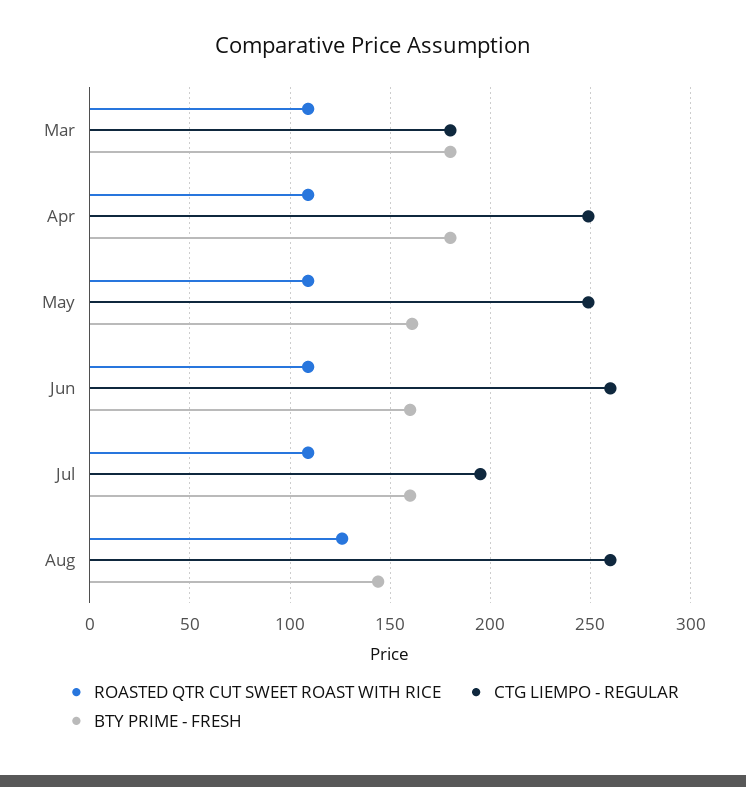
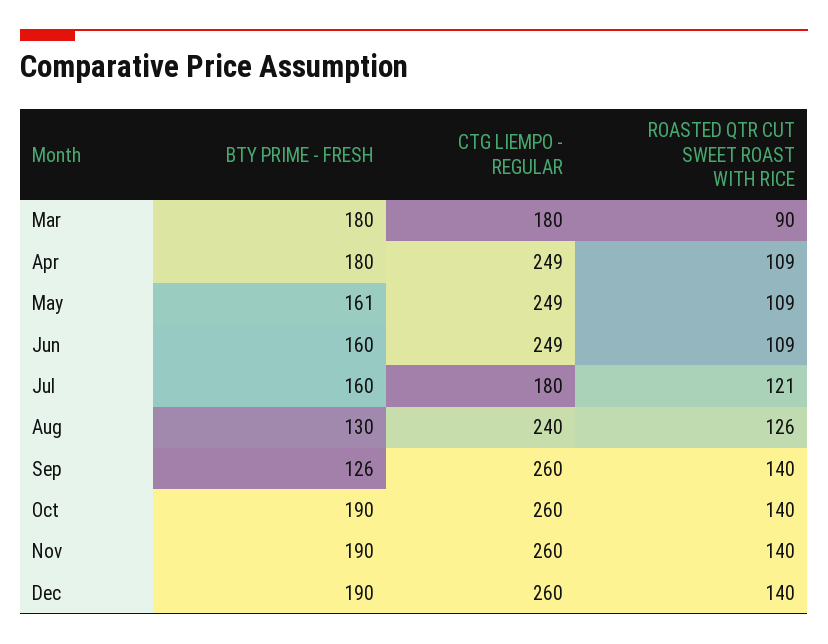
ROASTED QTR CUT SWEET ROAST WITH RICE, Mar: 110 -> 90
CTG LIEMPO - REGULAR, Jun: 260 -> 249
ROASTED QTR CUT SWEET ROAST WITH RICE, Jul: 110 -> 121
CTG LIEMPO - REGULAR, Jul: 195 -> 180
CTG LIEMPO - REGULAR, Aug: 260 -> 240
BTY PRIME - FRESH, Aug: 145 -> 130
BTY PRIME - FRESH, Sep: none -> 126
CTG LIEMPO - REGULAR, Sep: none -> 260
ROASTED QTR CUT SWEET ROAST WITH RICE, Sep: none -> 140
BTY PRIME - FRESH, Oct: none -> 190
CTG LIEMPO - REGULAR, Oct: none -> 260
ROASTED QTR CUT SWEET ROAST WITH RICE, Oct: none -> 140
BTY PRIME - FRESH, Nov: none -> 190
CTG LIEMPO - REGULAR, Nov: none -> 260
ROASTED QTR CUT SWEET ROAST WITH RICE, Nov: none -> 140
BTY PRIME - FRESH, Dec: none -> 190
CTG LIEMPO - REGULAR, Dec: none -> 260
ROASTED QTR CUT SWEET ROAST WITH RICE, Dec: none -> 140

